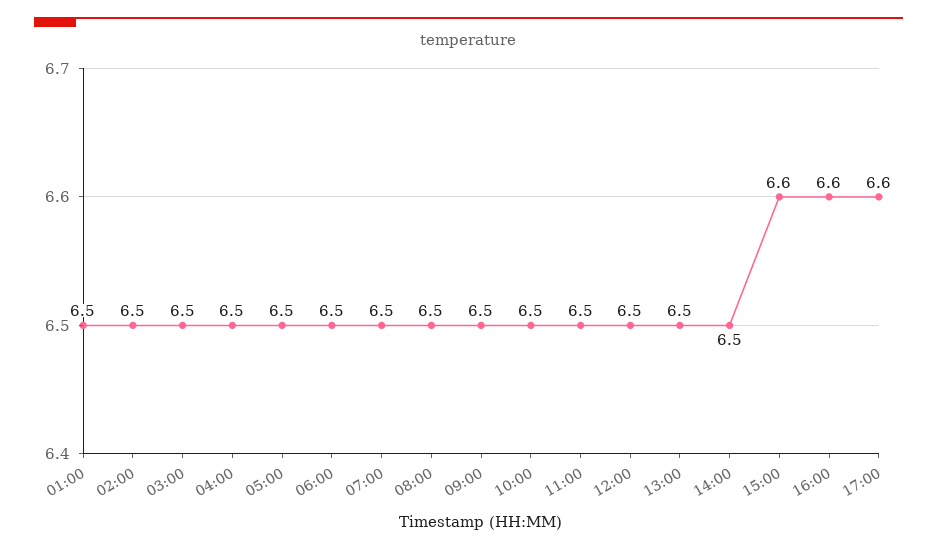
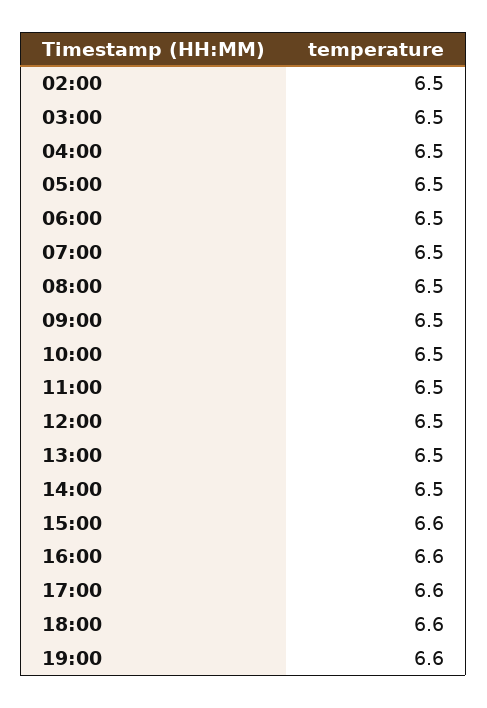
01:00: 6.5 -> none
18:00: none -> 6.6
19:00: none -> 6.6

